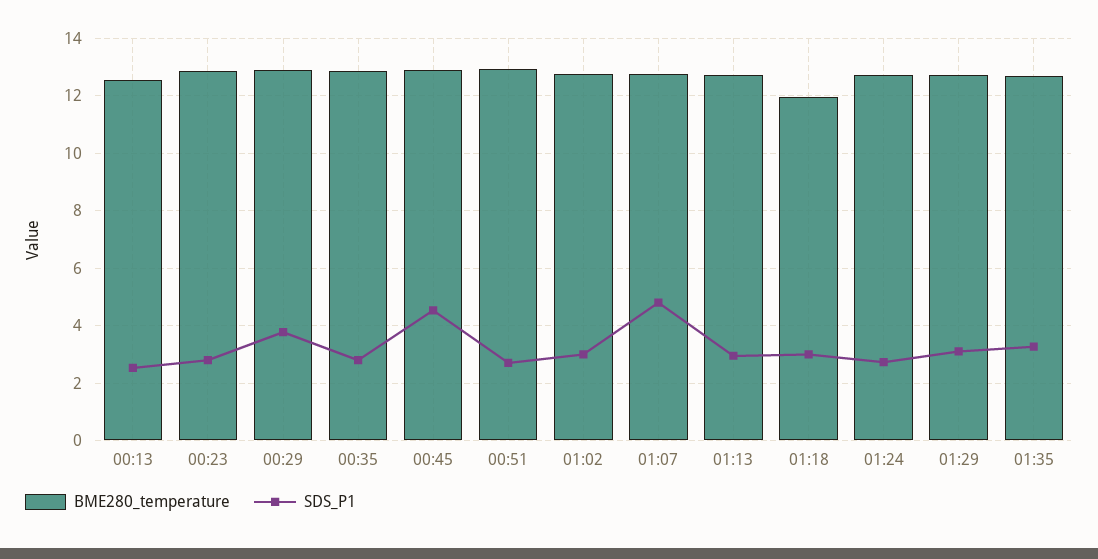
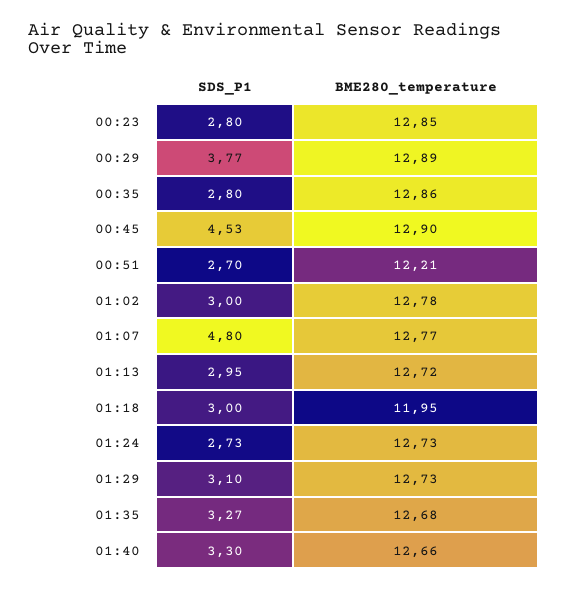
BME280_temperature, 00:13: 12.5 -> none
SDS_P1, 00:13: 2.5 -> none
BME280_temperature, 00:51: 13 -> 12.21
SDS_P1, 01:40: none -> 3.3
BME280_temperature, 01:40: none -> 12.66

